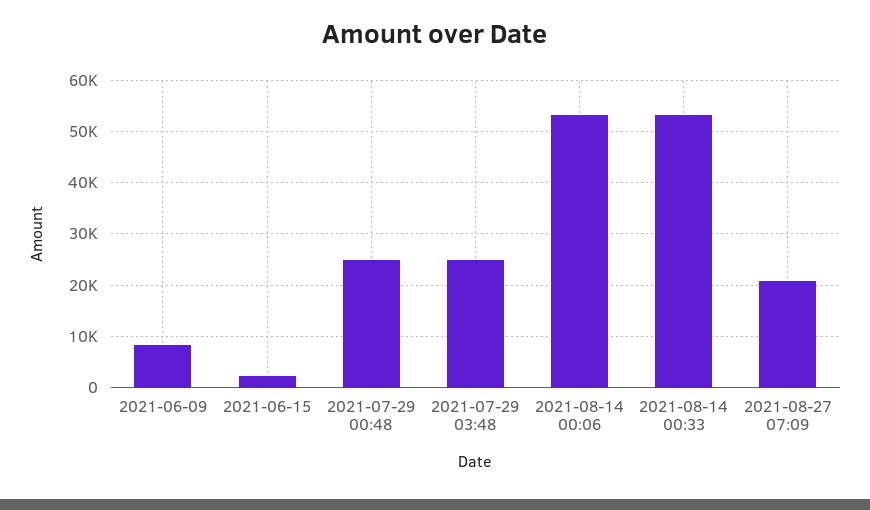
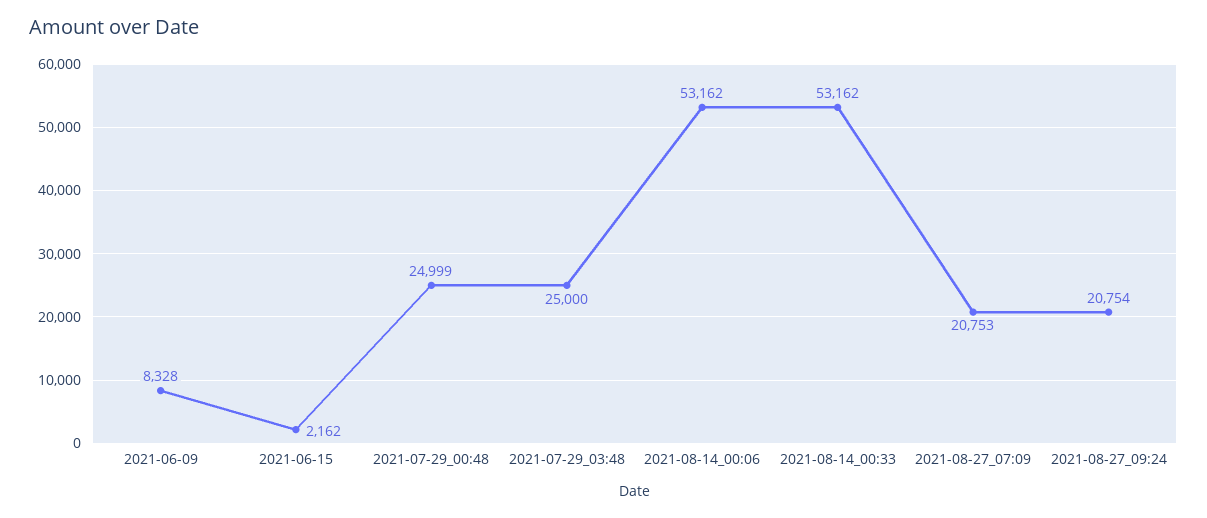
2021-08-27_09:24: none -> 20754

